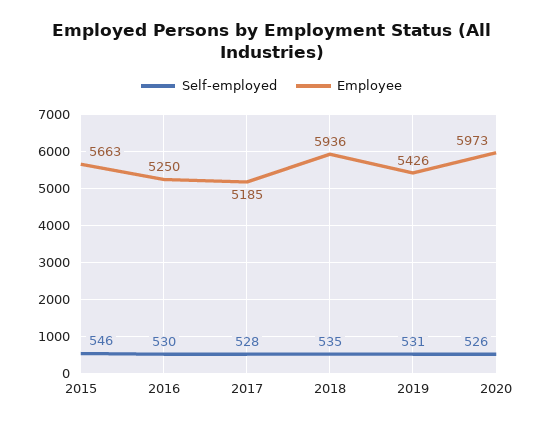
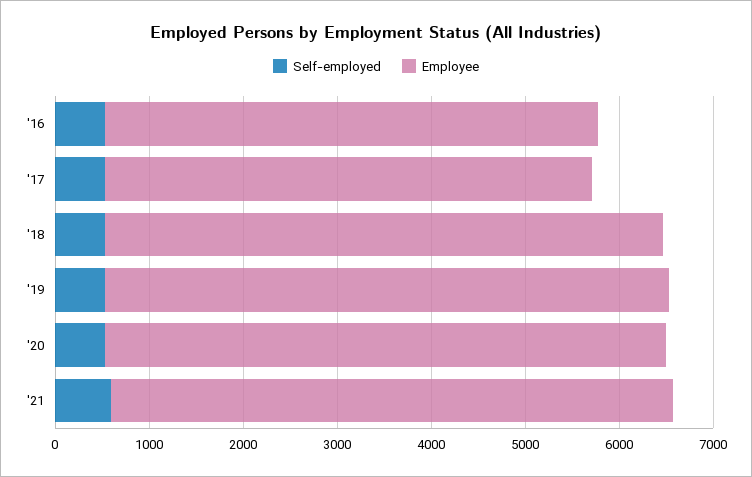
Self-employed, 2015: 546 -> none
Employee, 2015: 5663 -> none
Employee, 2019: 5426 -> 6000
Self-employed, '21: none -> 600
Employee, '21: none -> 6000

